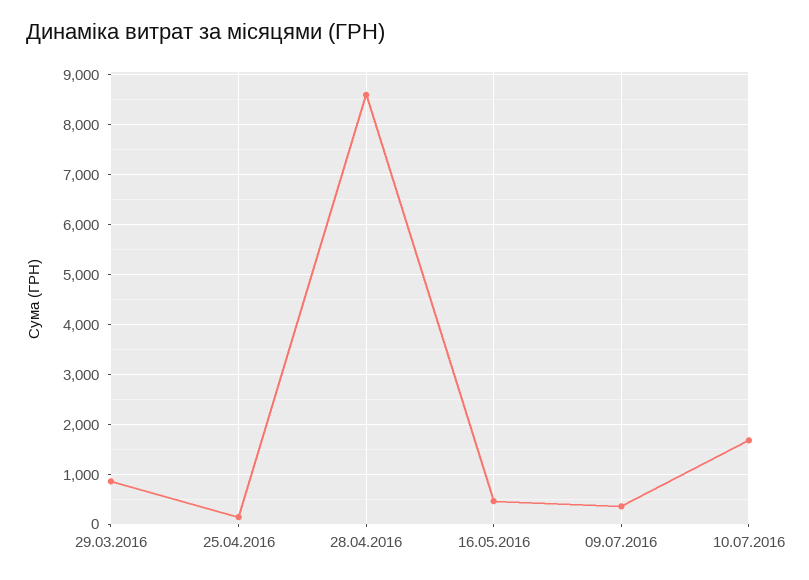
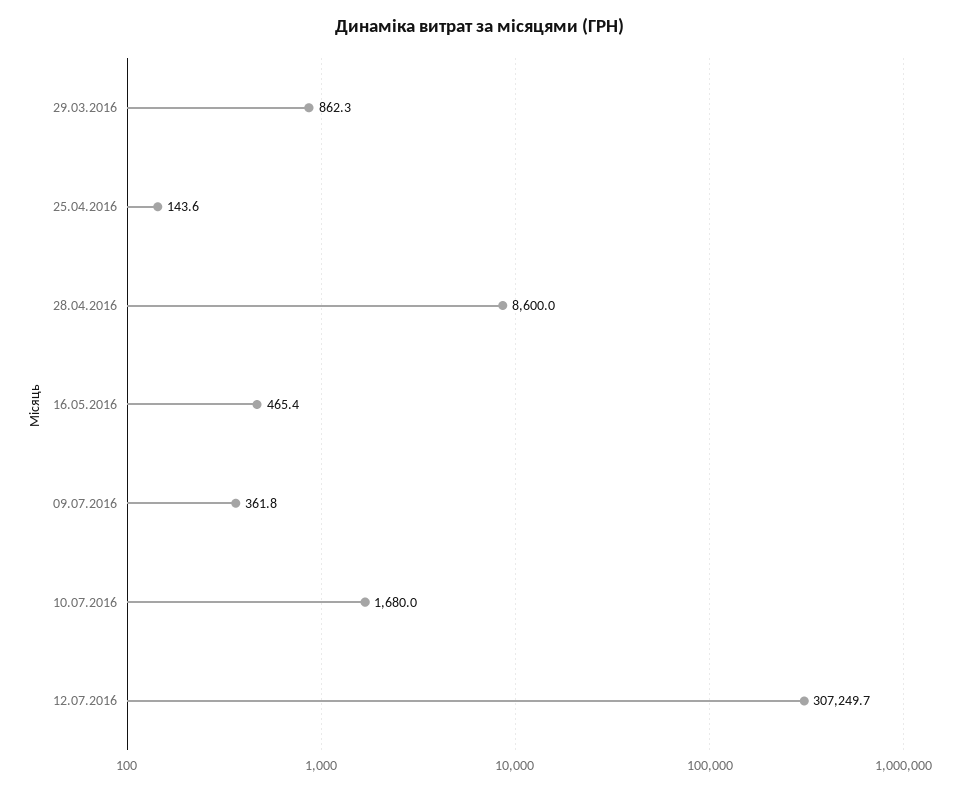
12.07.2016: none -> 307249.7

